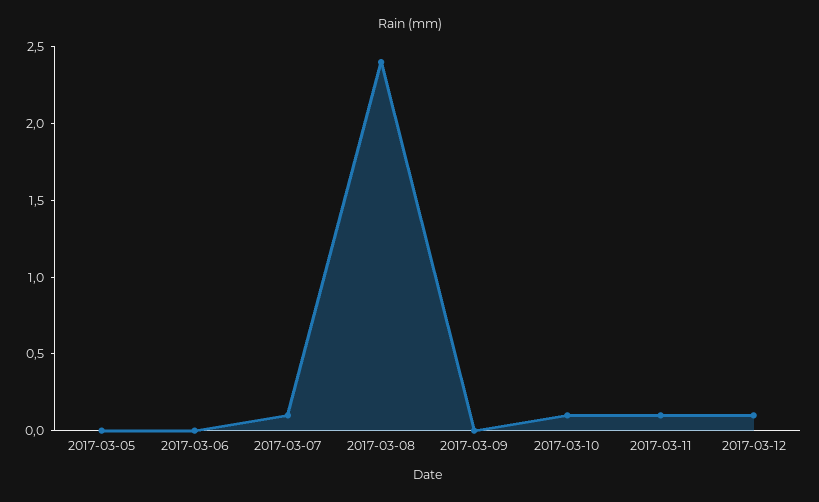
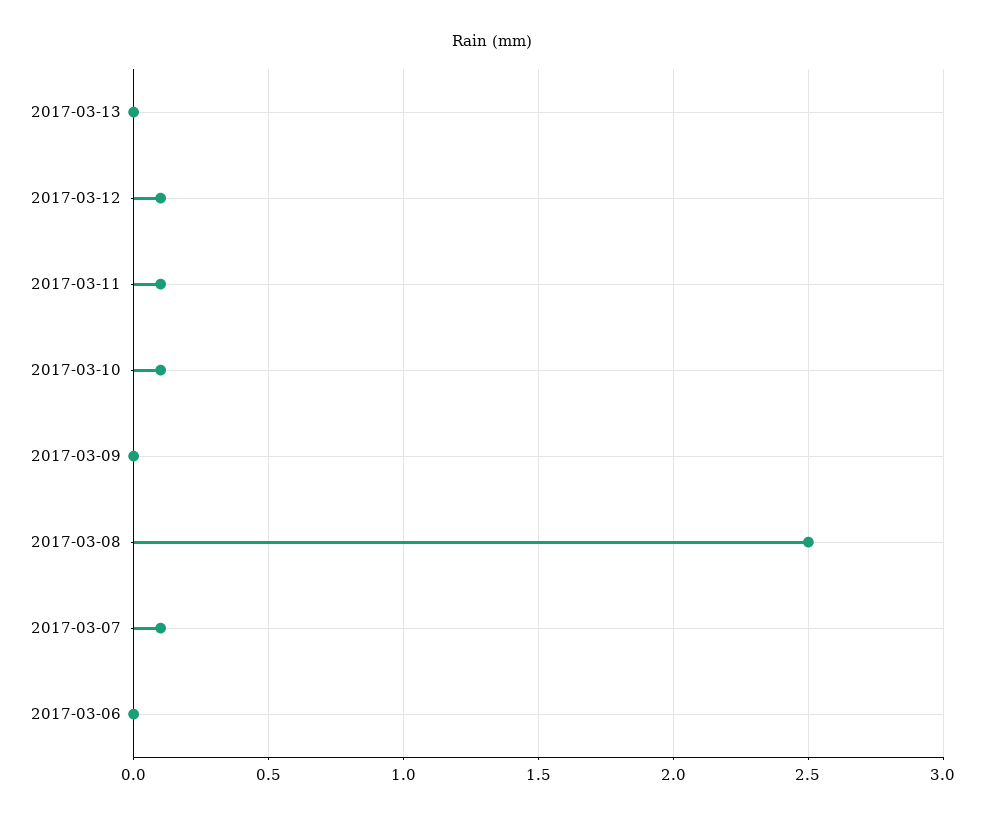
2017-03-05: 0 -> none
2017-03-08: 2.4 -> 2.5
2017-03-13: none -> 0

